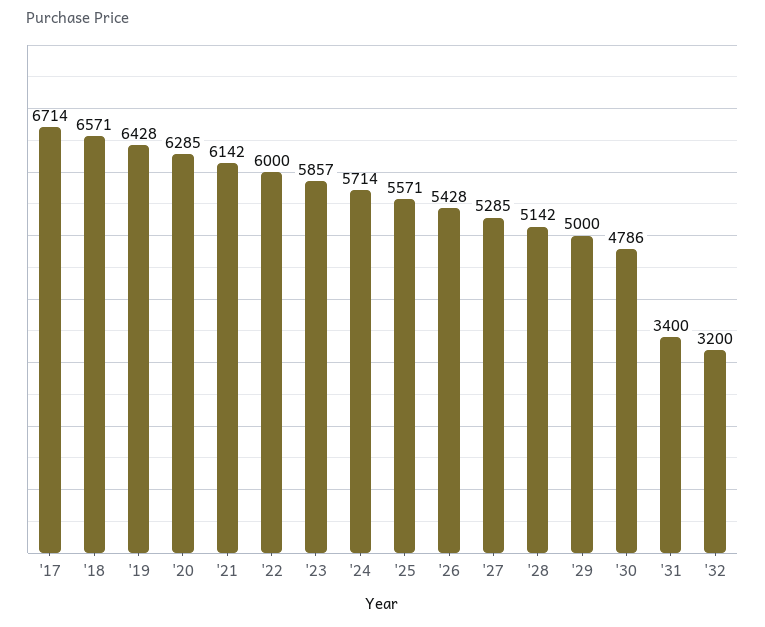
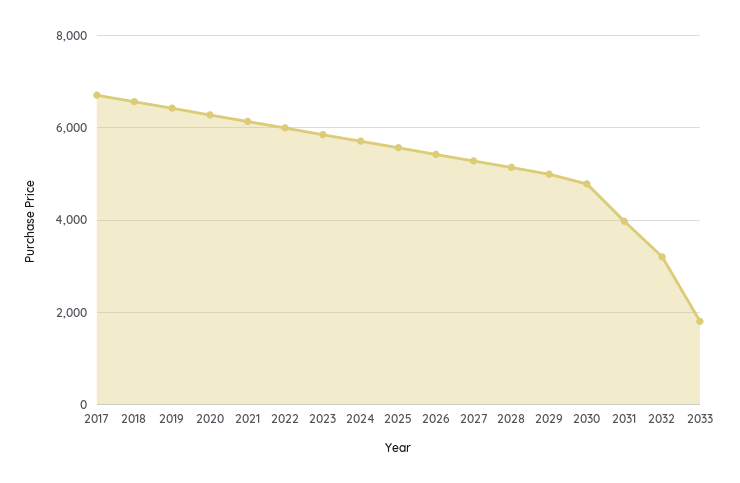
'31: 3400 -> 4000
2033: none -> 1800

